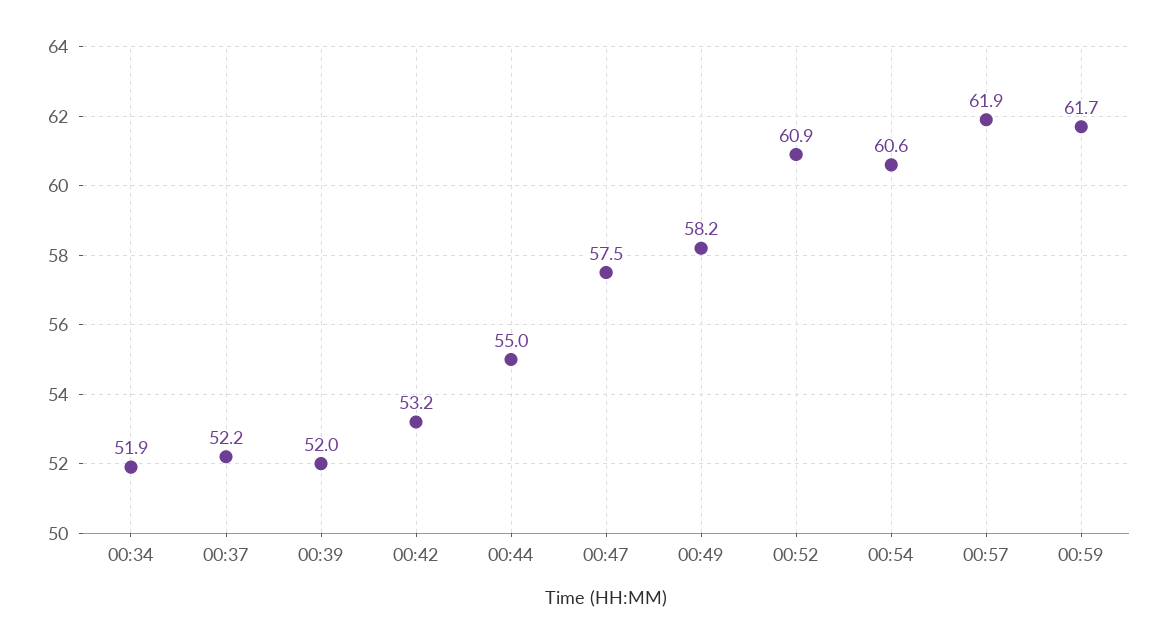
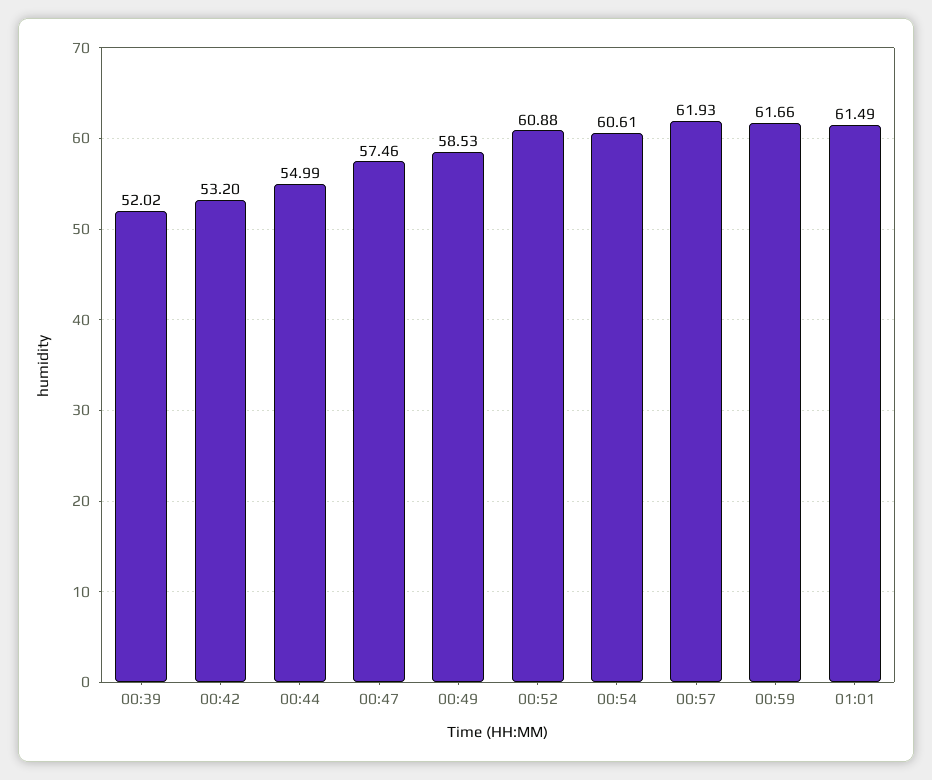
00:34: 51.9 -> none
00:37: 52.2 -> none
00:49: 58.2 -> 58.53
01:01: none -> 61.49

